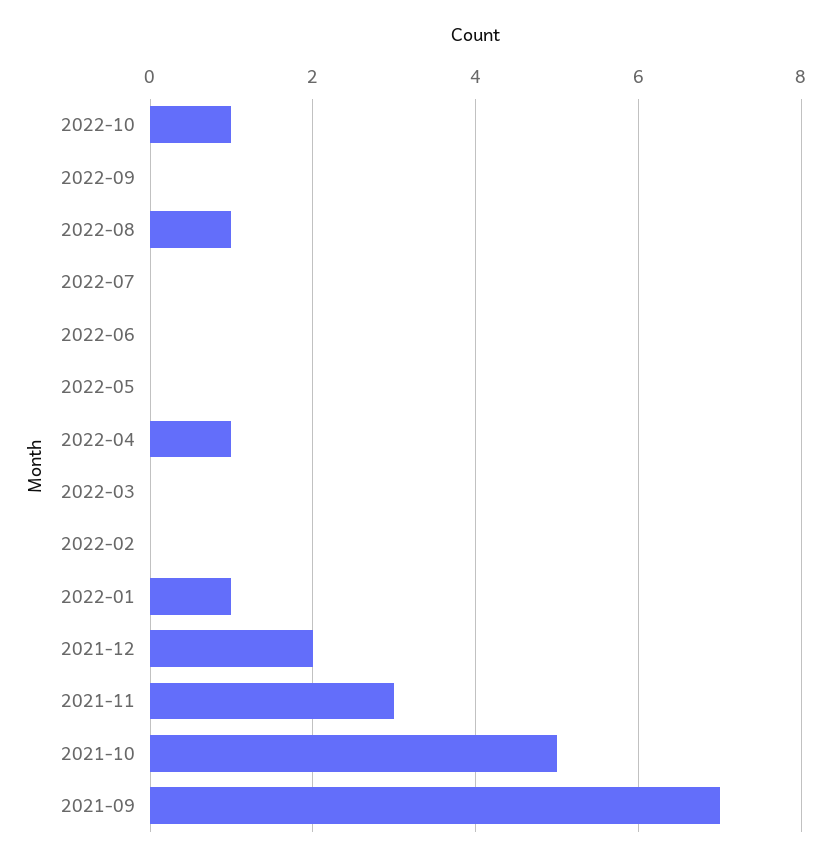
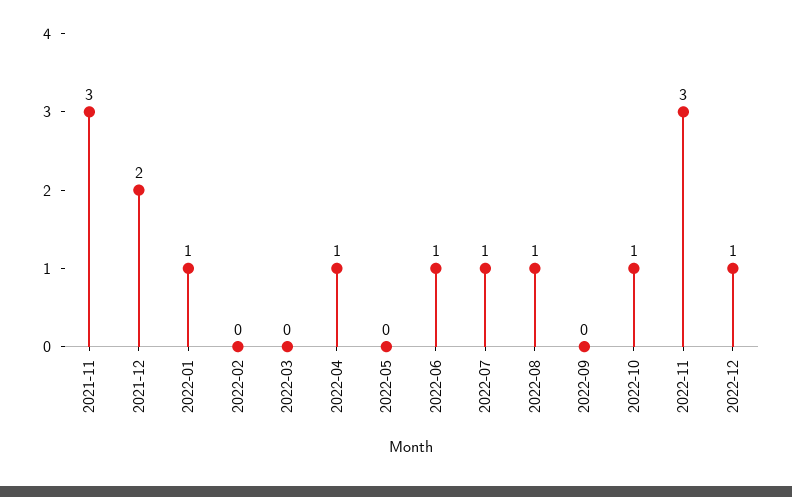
2022-07: 0 -> 1
2022-06: 0 -> 1
2021-10: 5 -> none
2021-09: 7 -> none
2022-11: none -> 3
2022-12: none -> 1

